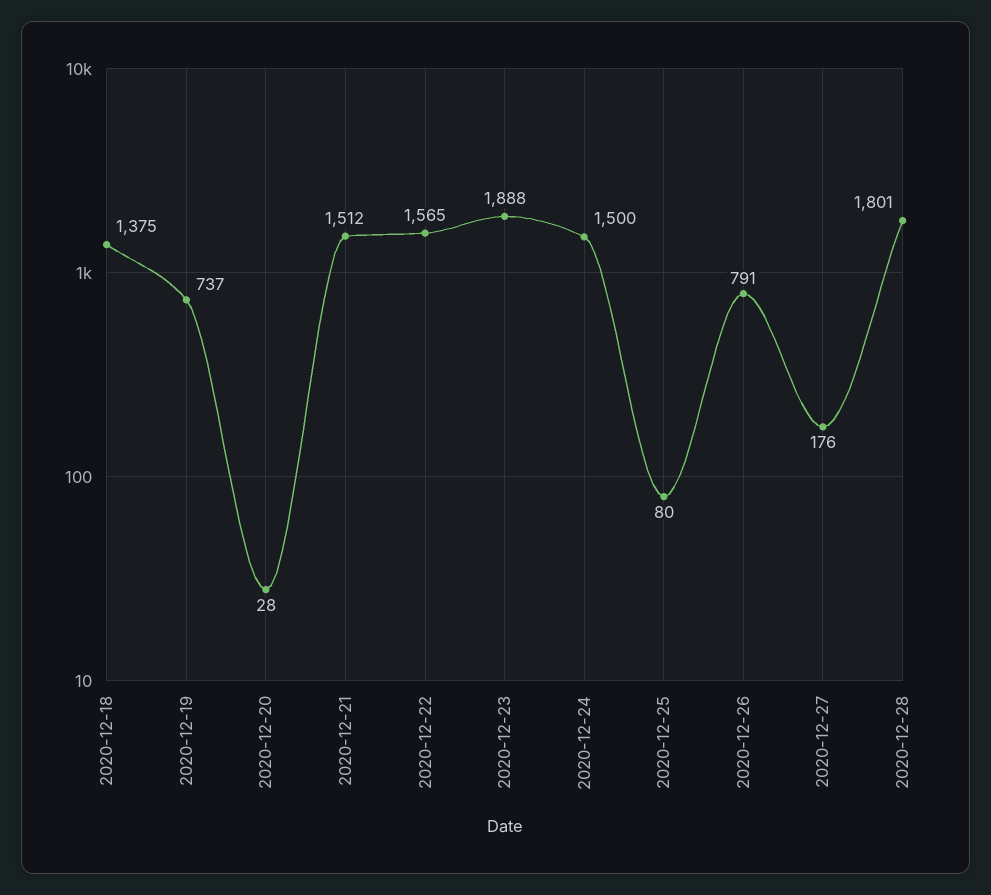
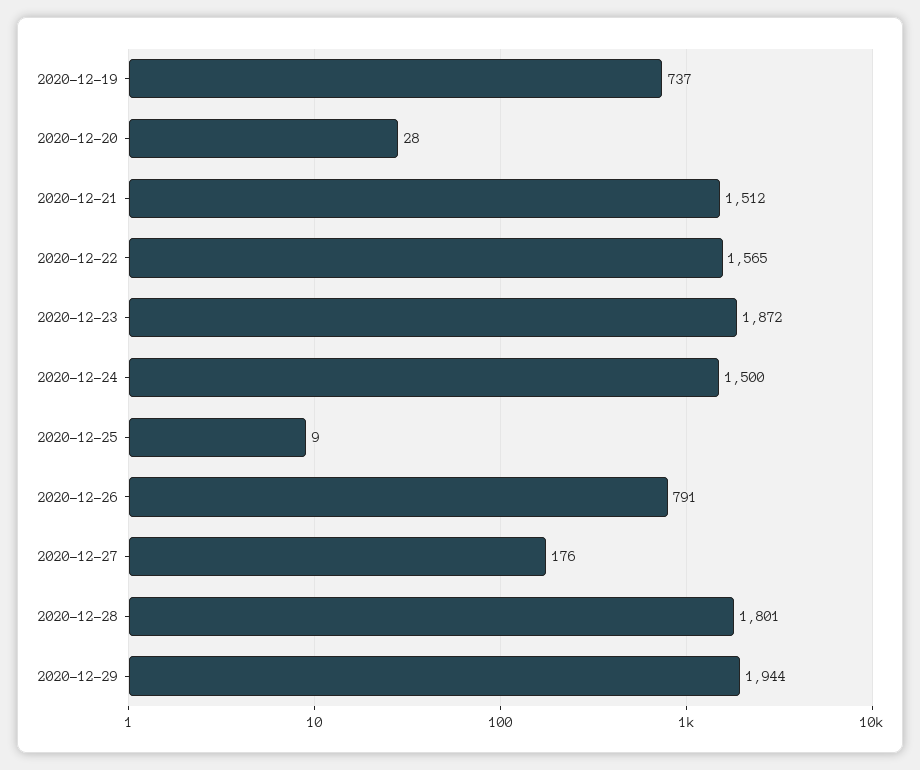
2020-12-18: 1375 -> none
2020-12-23: 1888 -> 1872
2020-12-25: 80 -> 9
2020-12-29: none -> 1944

